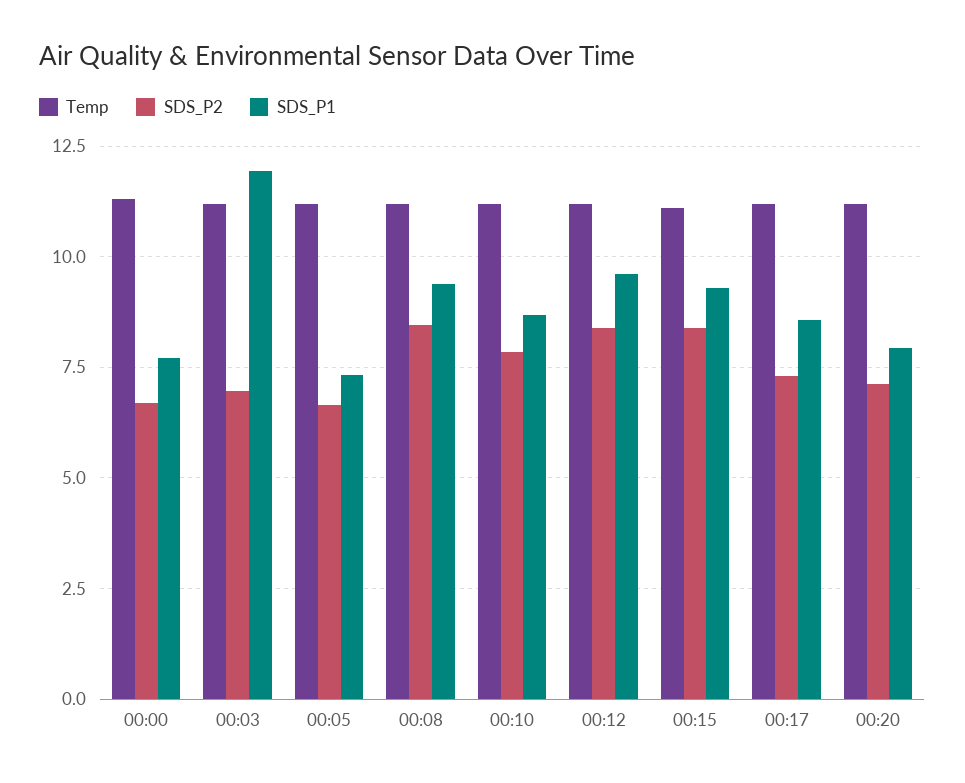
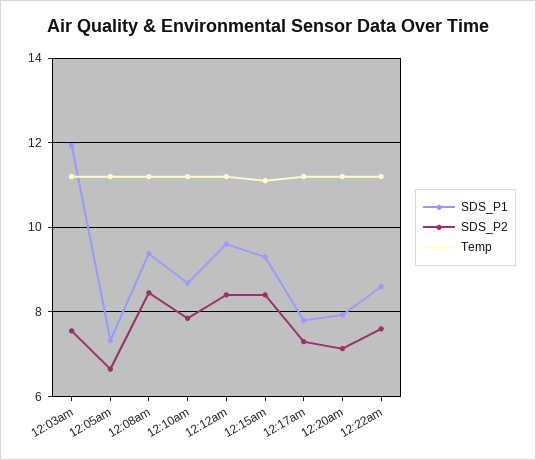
Temp, 00:00: 11.25 -> none
SDS_P2, 00:00: 6.75 -> none
SDS_P1, 00:00: 7.75 -> none
SDS_P2, 00:03: 7 -> 7.6
SDS_P1, 00:17: 8.5 -> 7.8
SDS_P1, 12:22am: none -> 8.6
SDS_P2, 12:22am: none -> 7.6
Temp, 12:22am: none -> 11.2

